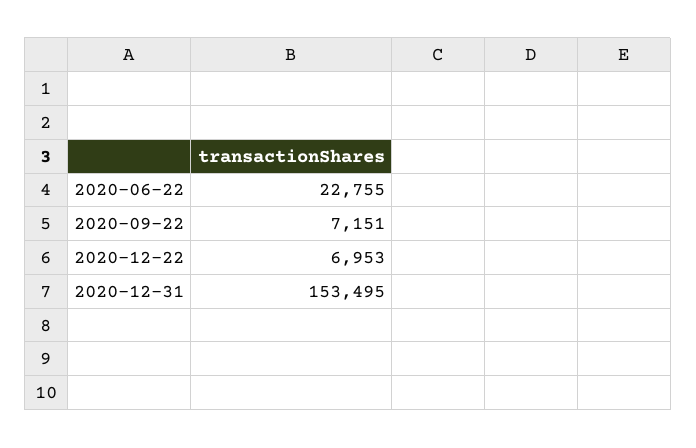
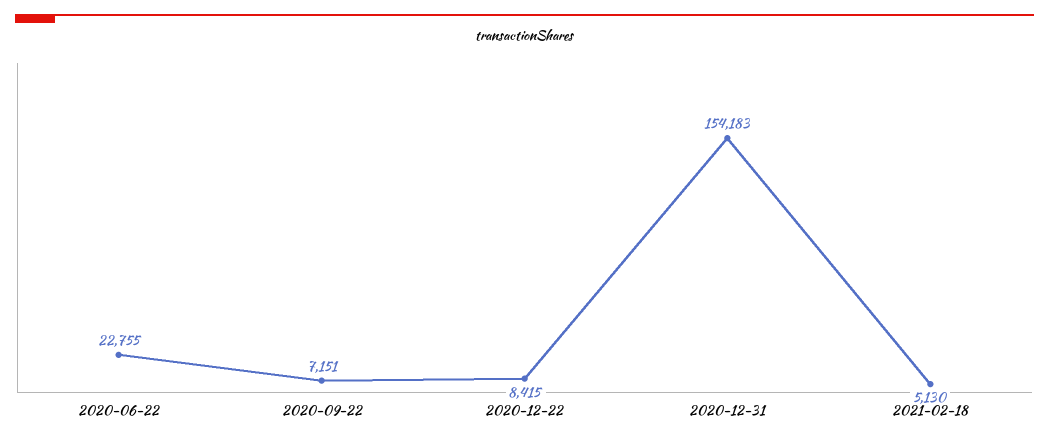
2020-12-22: 6953 -> 8415
2020-12-31: 153495 -> 154183
2021-02-18: none -> 5130

